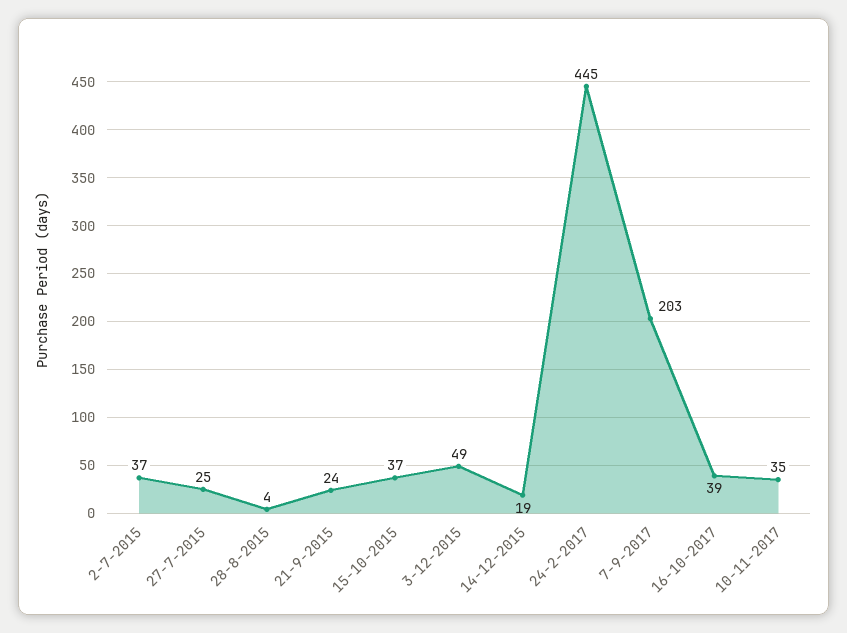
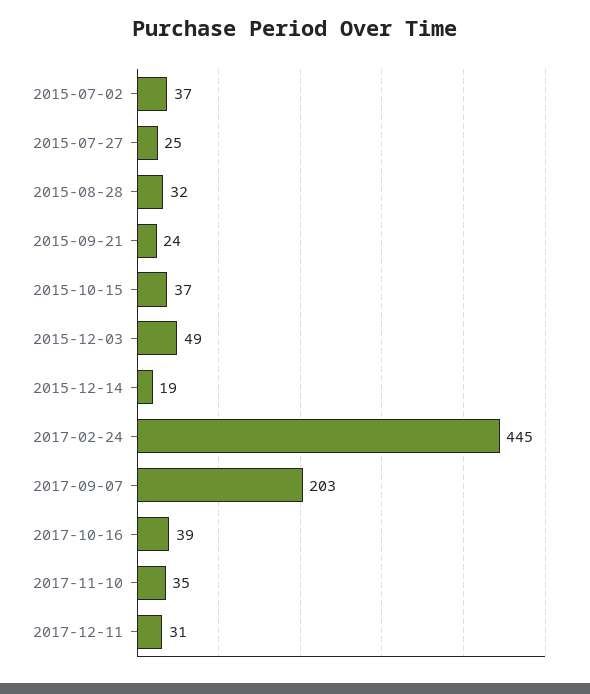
28-8-2015: 4 -> 32
2017-12-11: none -> 31

